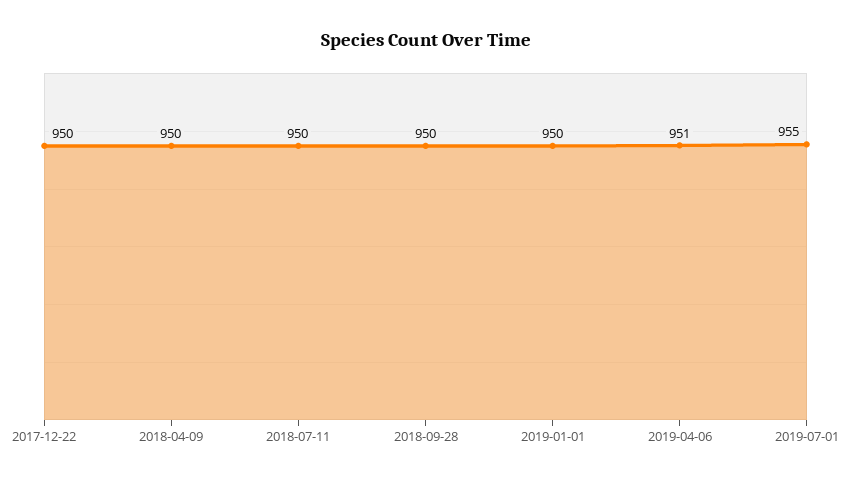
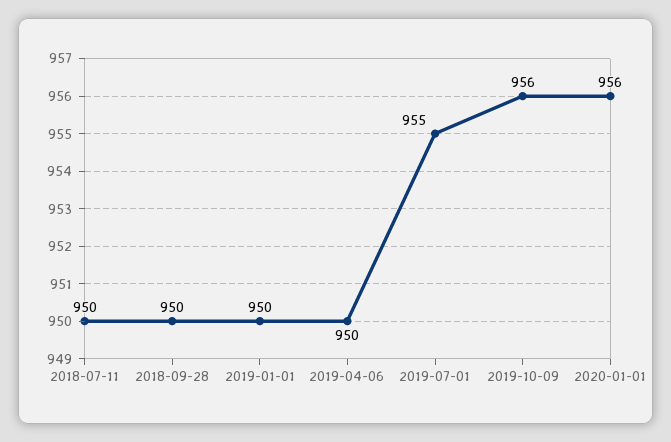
2017-12-22: 950 -> none
2018-04-09: 950 -> none
2019-04-06: 951 -> 950
2019-10-09: none -> 956
2020-01-01: none -> 956

